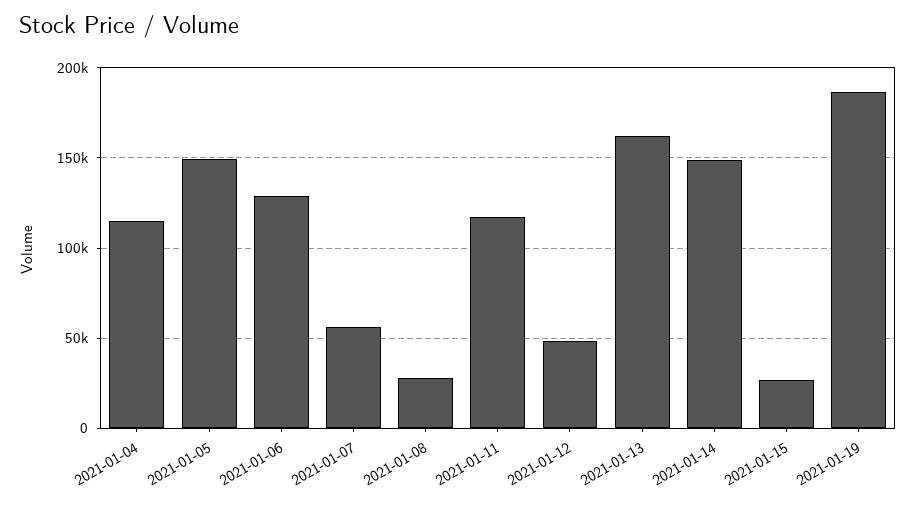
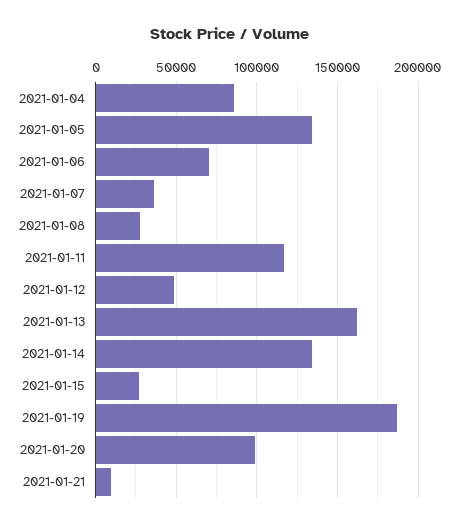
2021-01-04: 115000 -> 85000
2021-01-05: 150000 -> 135000
2021-01-06: 130000 -> 70000
2021-01-07: 55000 -> 35000
2021-01-14: 150000 -> 135000
2021-01-20: none -> 100000
2021-01-21: none -> 10000

